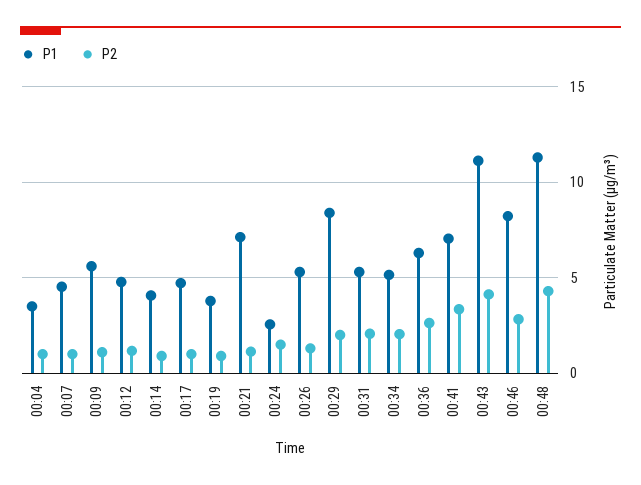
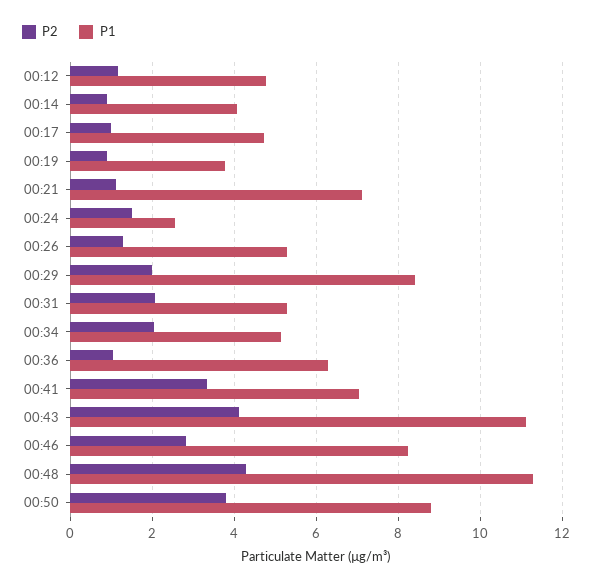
P1, 00:04: 3.5 -> none
P2, 00:04: 1 -> none
P1, 00:07: 4.5 -> none
P2, 00:07: 1 -> none
P1, 00:09: 5.5 -> none
P2, 00:09: 1 -> none
P2, 00:36: 2.5 -> 1
P2, 00:50: none -> 3.8
P1, 00:50: none -> 8.8

